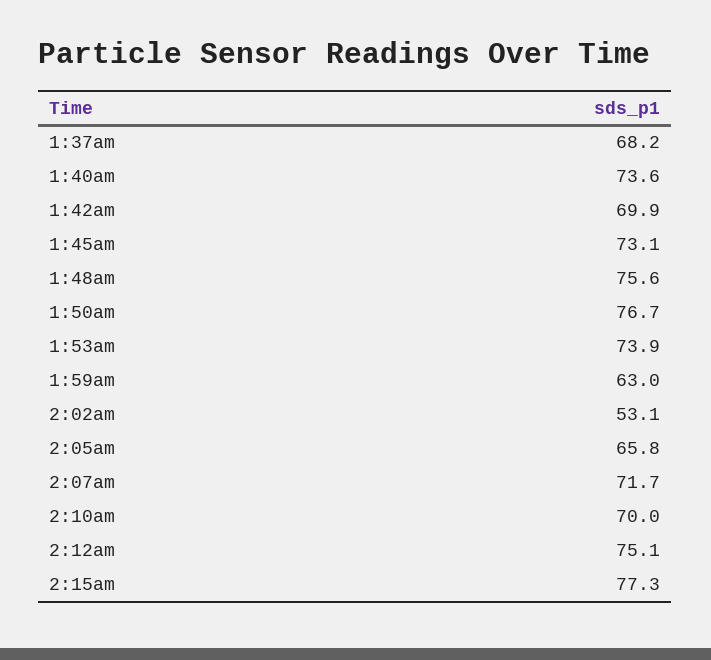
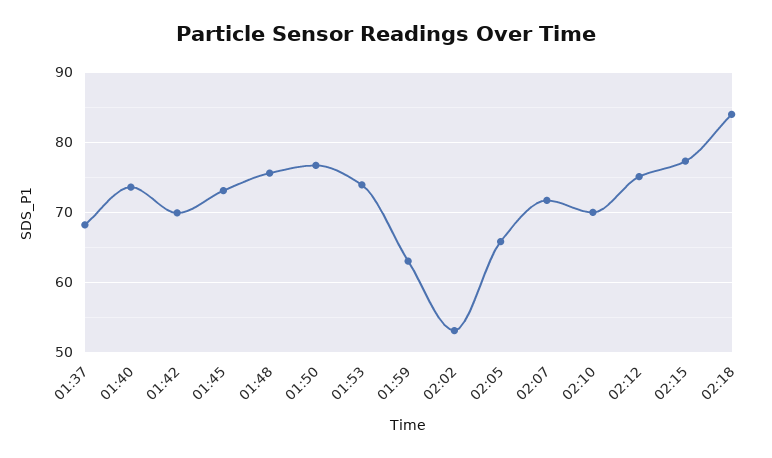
02:18: none -> 84

